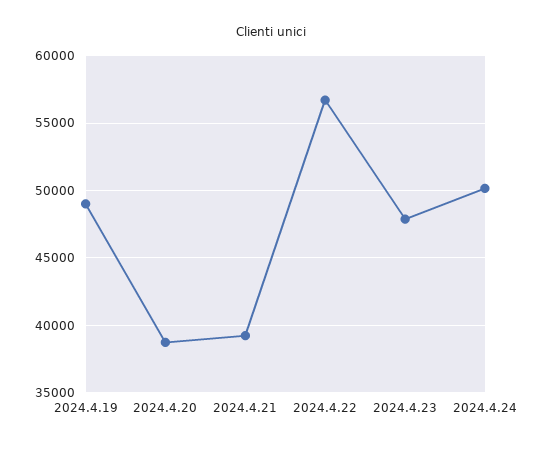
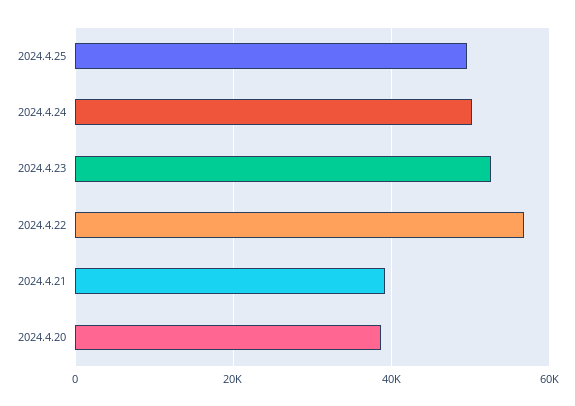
2024.4.19: 49000 -> none
2024.4.23: 48000 -> 52000
2024.4.25: none -> 50000

